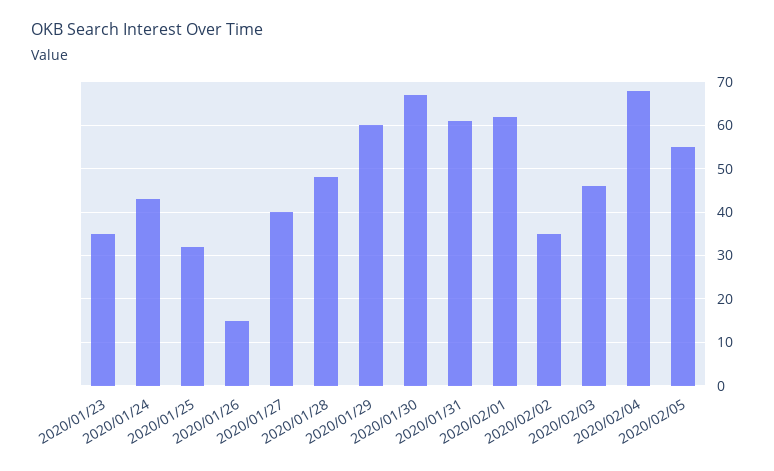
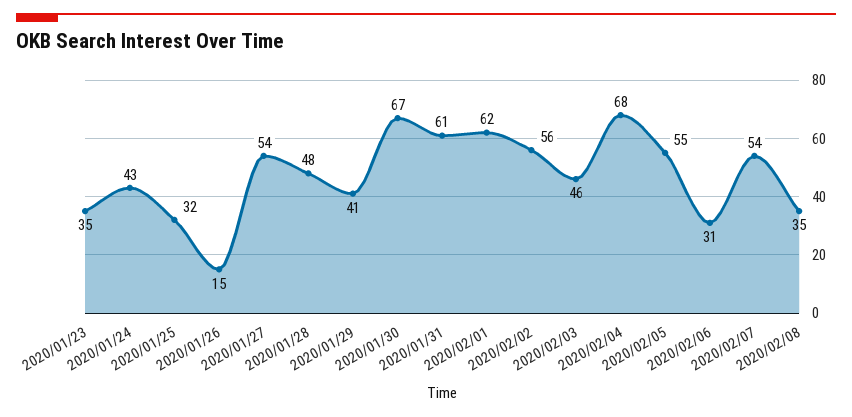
2020/01/27: 40 -> 54
2020/01/29: 60 -> 41
2020/02/02: 35 -> 56
2020/02/06: none -> 31
2020/02/07: none -> 54
2020/02/08: none -> 35

